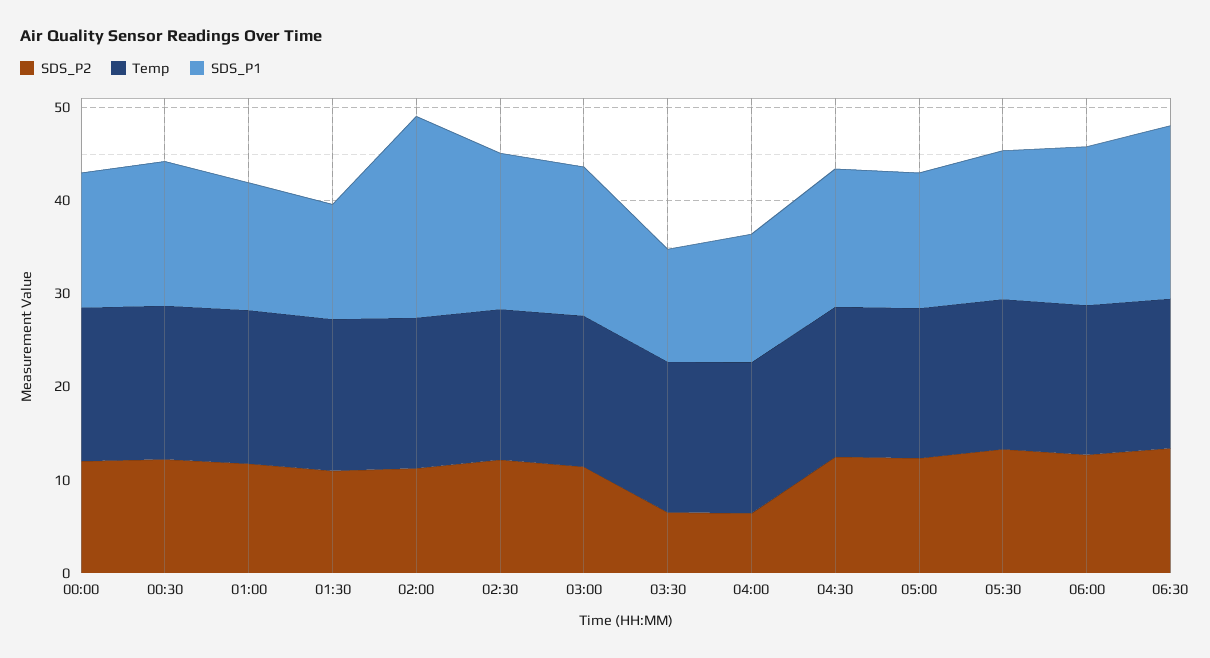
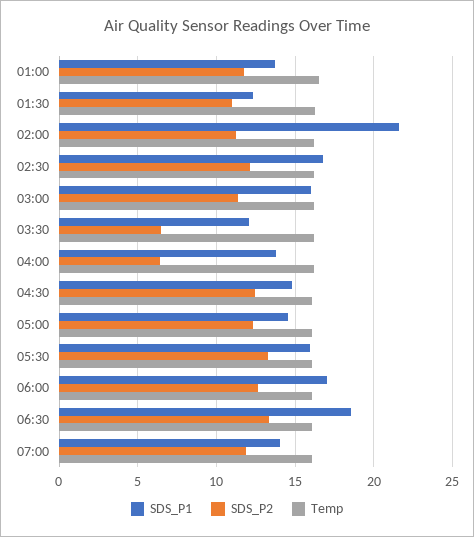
SDS_P2, 00:00: 12 -> none
Temp, 00:00: 16 -> none
SDS_P1, 00:00: 14 -> none
SDS_P2, 00:30: 12 -> none
Temp, 00:30: 16 -> none
SDS_P1, 00:30: 16 -> none
SDS_P1, 07:00: none -> 14
SDS_P2, 07:00: none -> 12
Temp, 07:00: none -> 16

